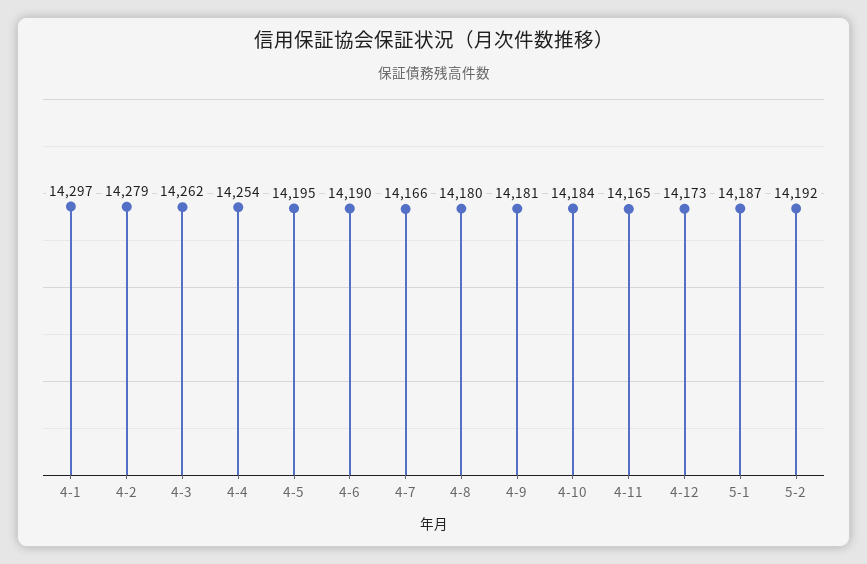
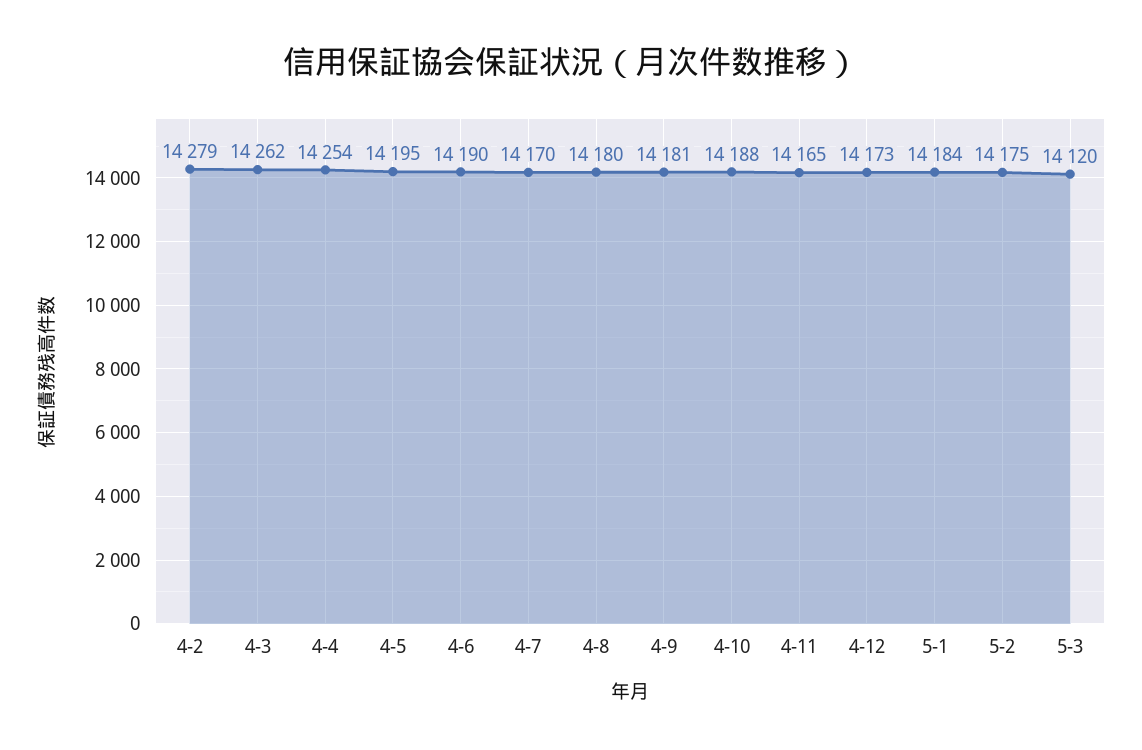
4-1: 14297 -> none
4-7: 14166 -> 14170
4-10: 14184 -> 14188
5-1: 14187 -> 14184
5-2: 14192 -> 14175
5-3: none -> 14120

